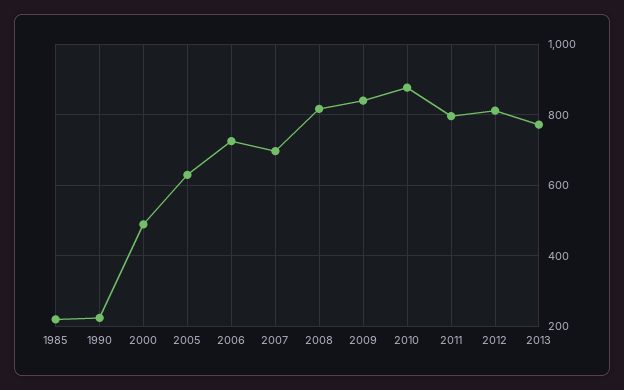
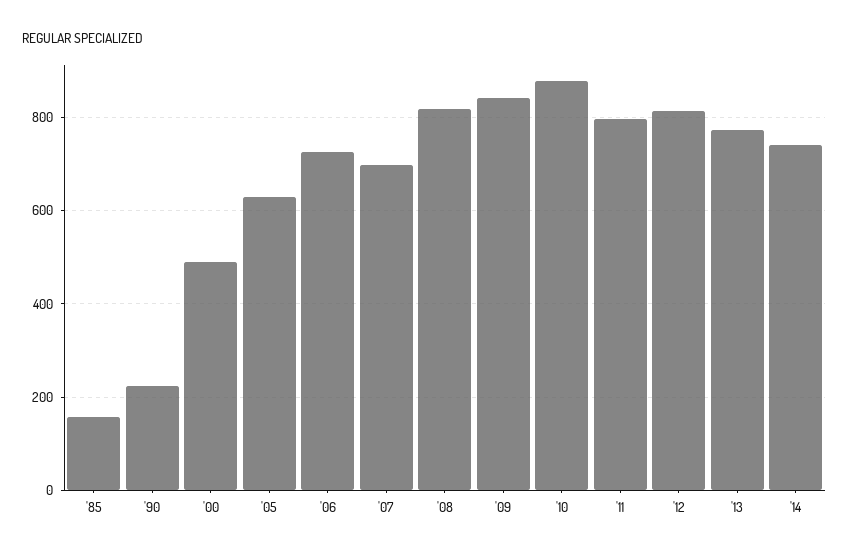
1985: 220 -> 160
'14: none -> 740

